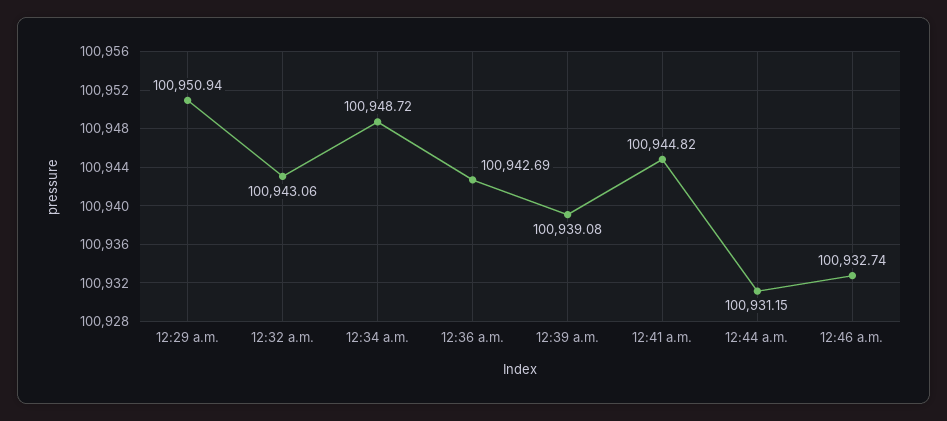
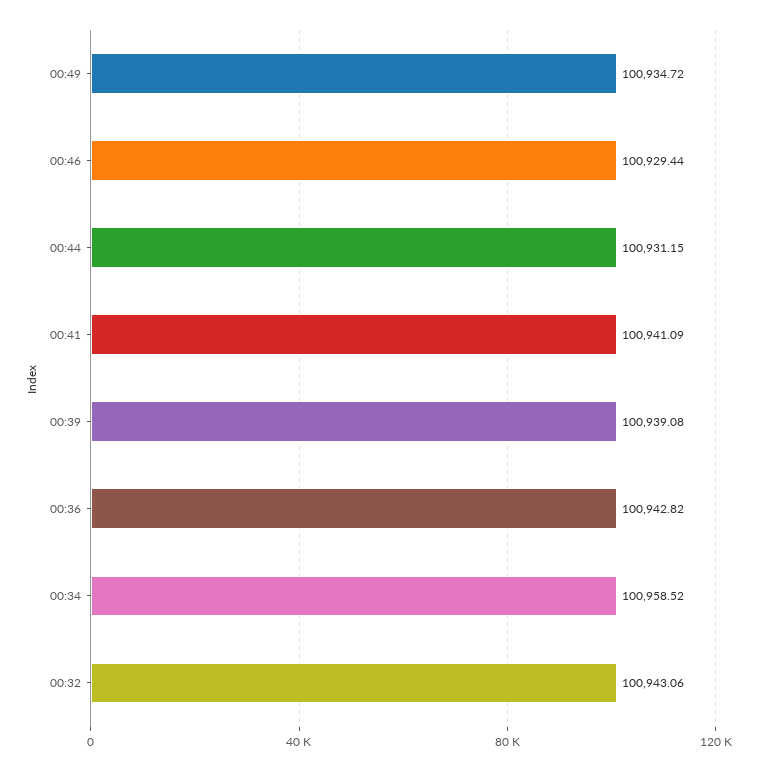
12:29 a.m.: 100950.94 -> none
12:34 a.m.: 100948.72 -> 100958.52
12:36 a.m.: 100942.69 -> 100942.82
12:41 a.m.: 100944.82 -> 100941.09
12:46 a.m.: 100932.74 -> 100929.44
00:49: none -> 100934.72

